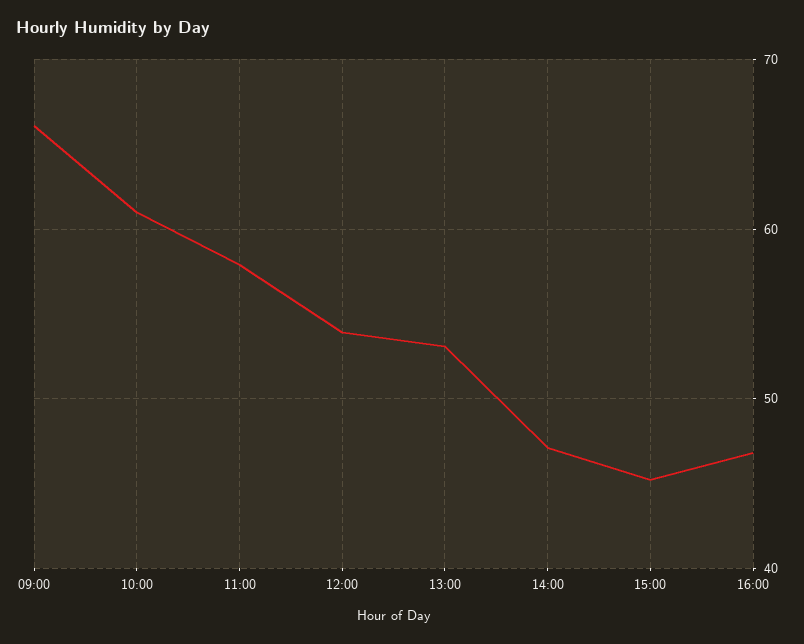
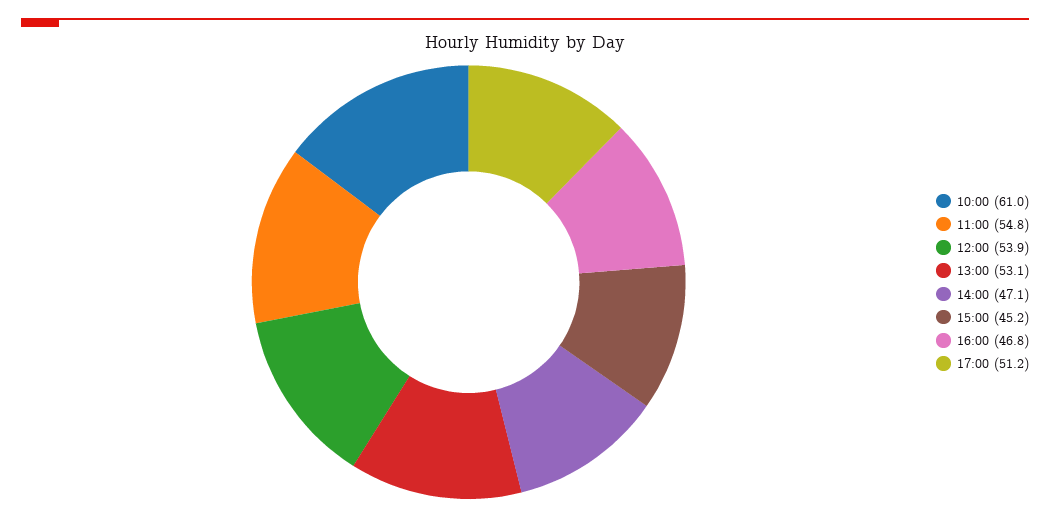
09:00: 66 -> none
11:00: 58 -> 54.8
17:00: none -> 51.2

